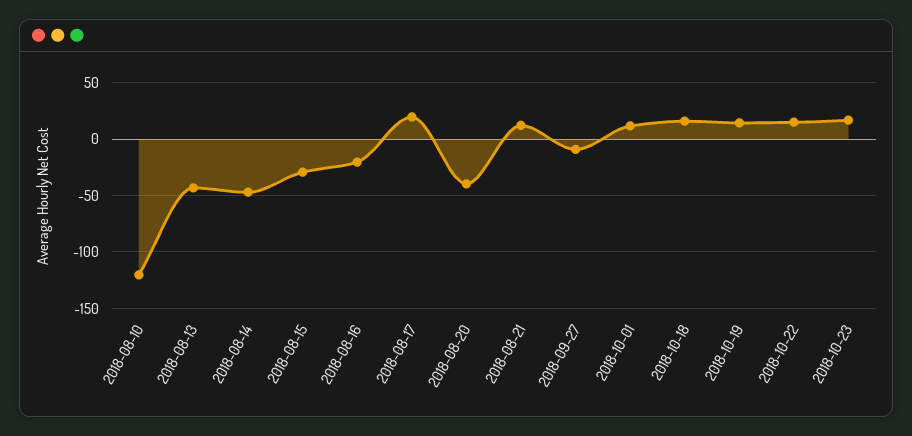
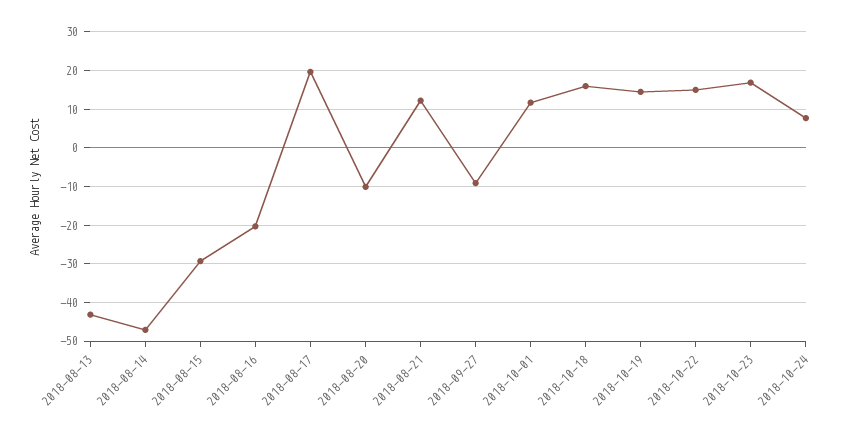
2018-08-10: -120 -> none
2018-08-20: -40 -> -10
2018-10-24: none -> 8

